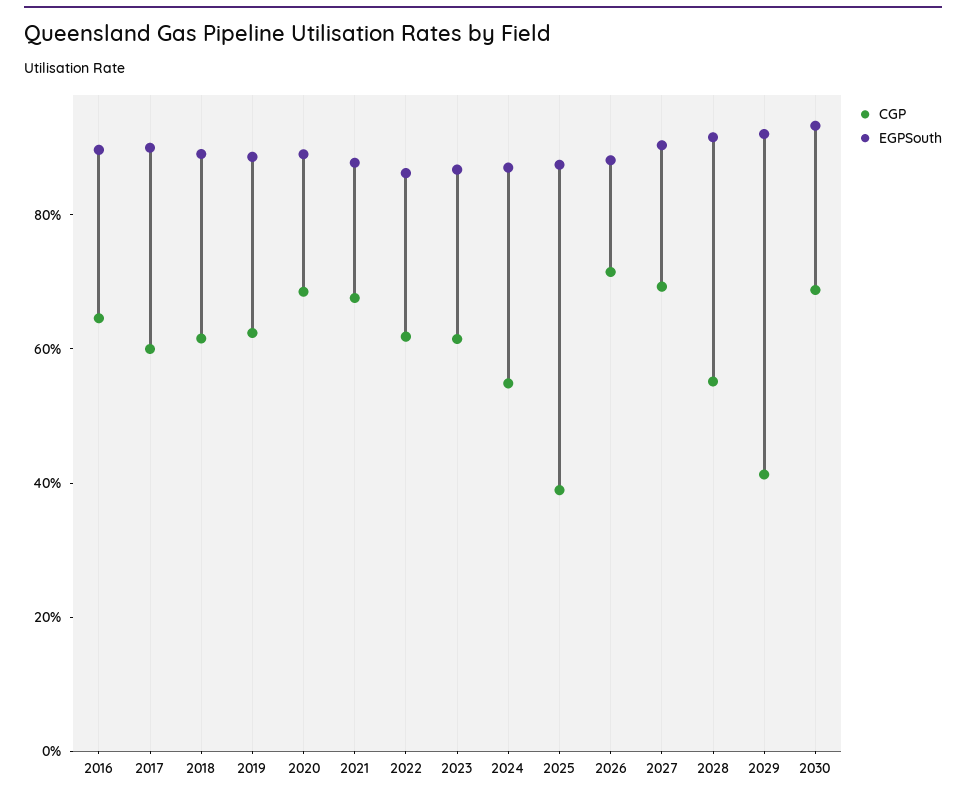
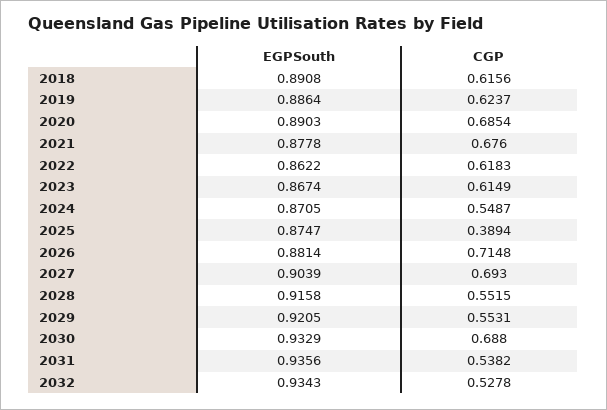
CGP, 2016: 0.65 -> none
EGPSouth, 2016: 0.9 -> none
CGP, 2017: 0.6 -> none
EGPSouth, 2017: 0.9 -> none
CGP, 2029: 0.4 -> 0.5531
EGPSouth, 2031: none -> 0.9356
CGP, 2031: none -> 0.5382
EGPSouth, 2032: none -> 0.9343
CGP, 2032: none -> 0.5278

